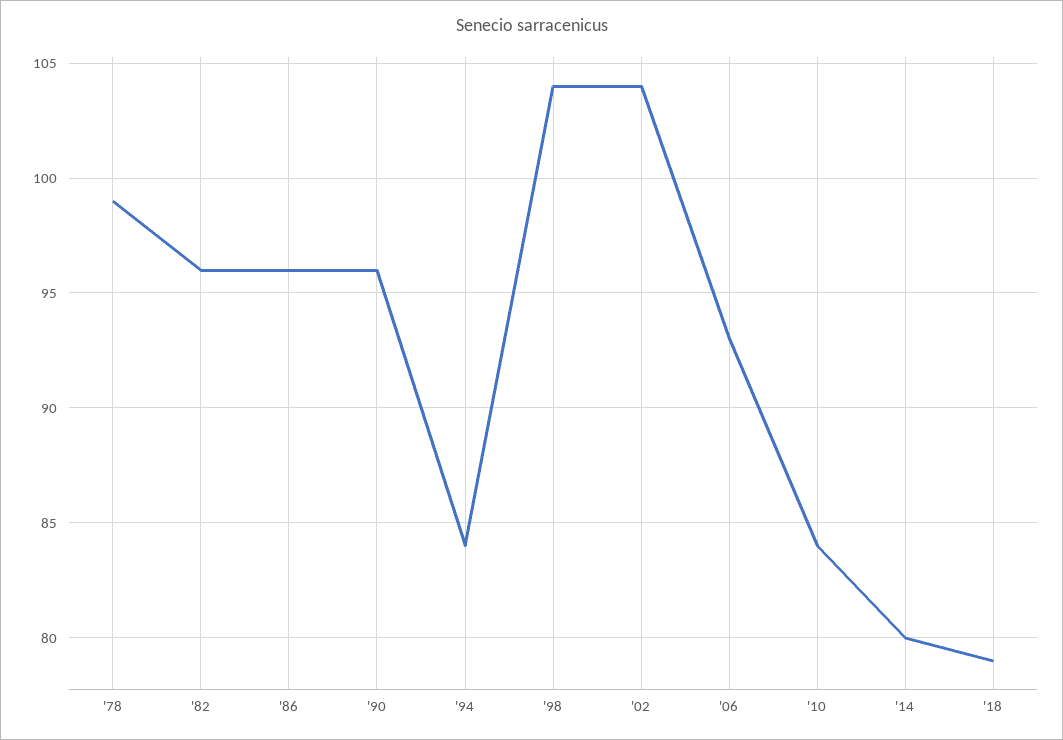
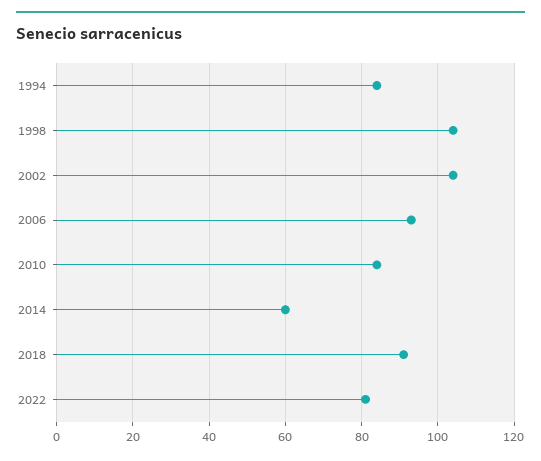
'78: 99 -> none
'82: 96 -> none
'86: 96 -> none
'90: 96 -> none
'14: 80 -> 60
'18: 79 -> 90
2022: none -> 80

